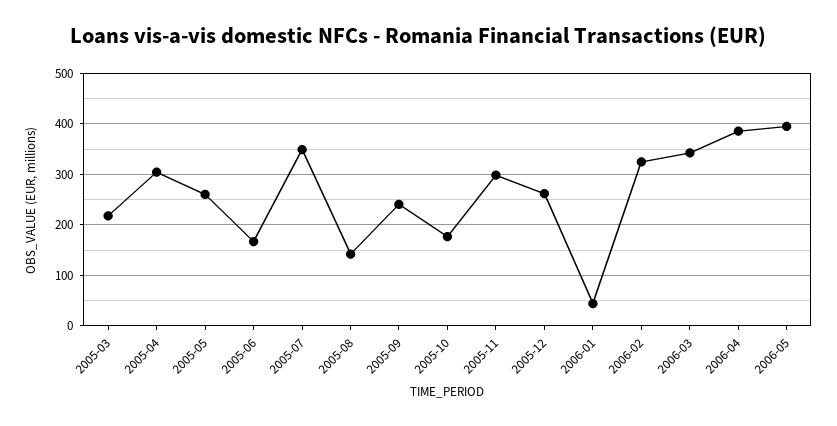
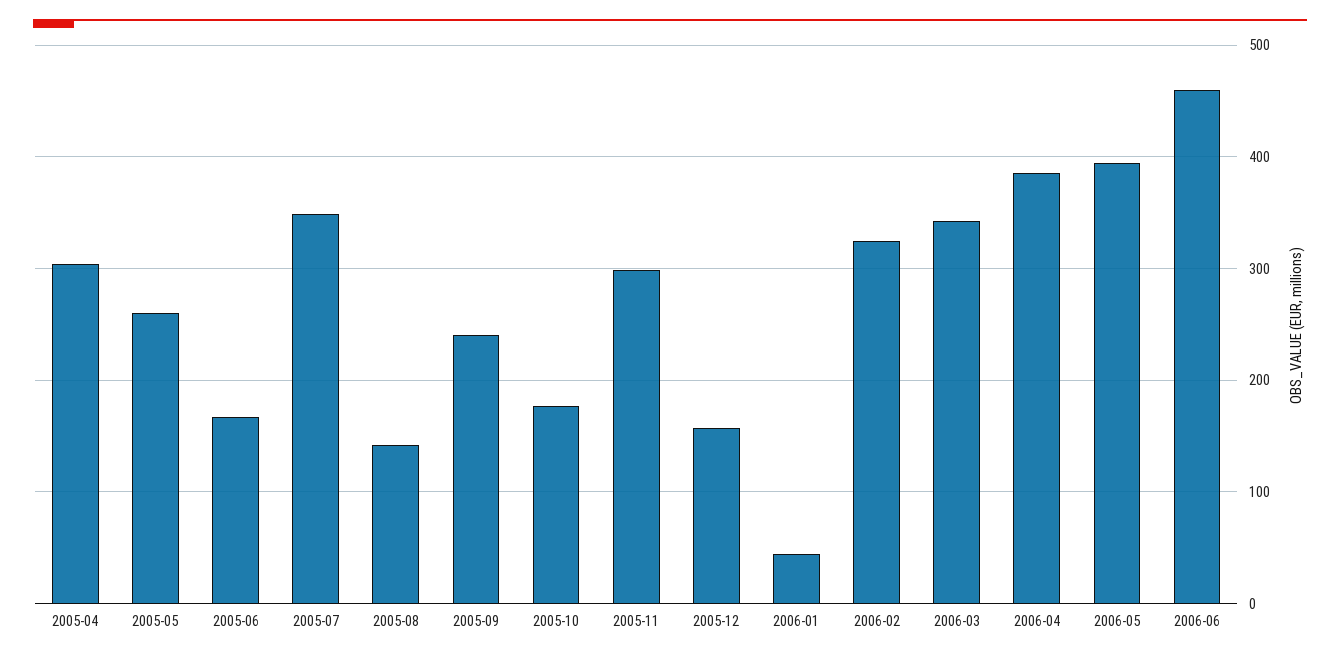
2005-03: 220 -> none
2005-12: 260 -> 160
2006-06: none -> 460

